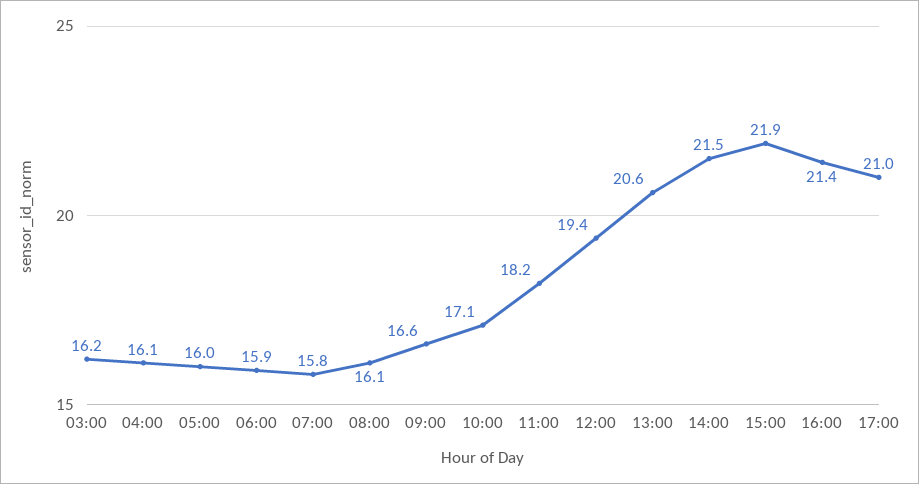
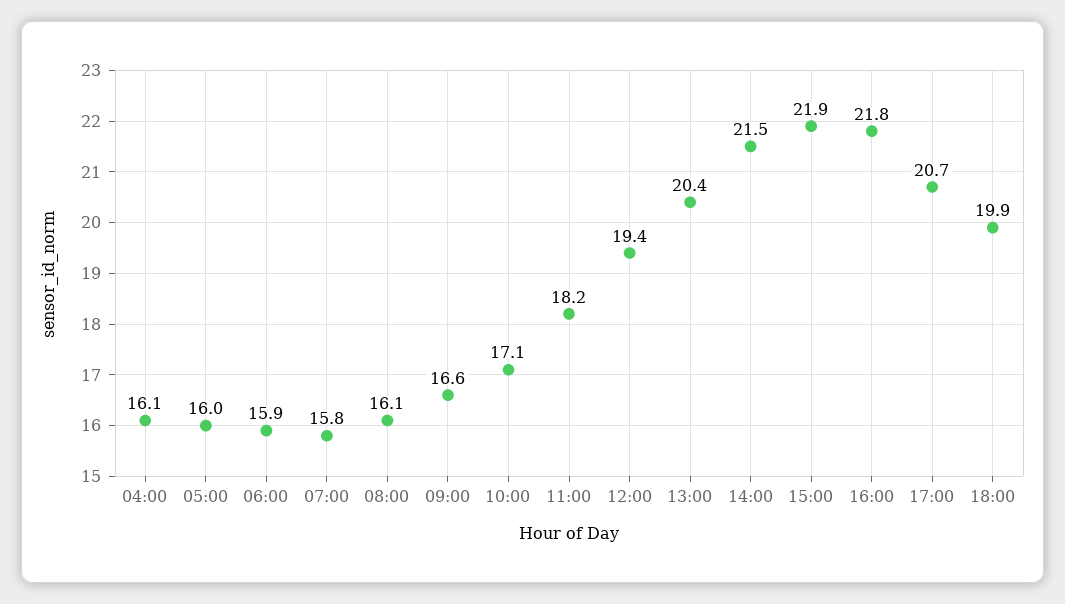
03:00: 16.2 -> none
13:00: 20.6 -> 20.4
16:00: 21.4 -> 21.8
17:00: 21 -> 20.7
18:00: none -> 19.9

